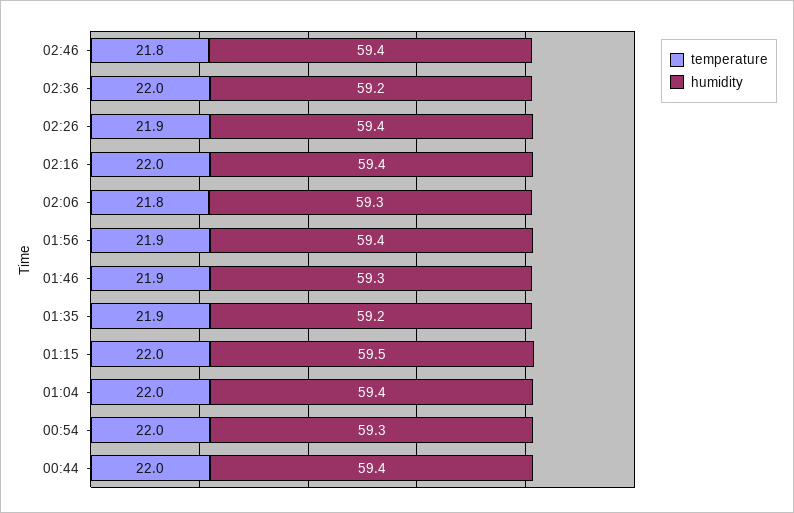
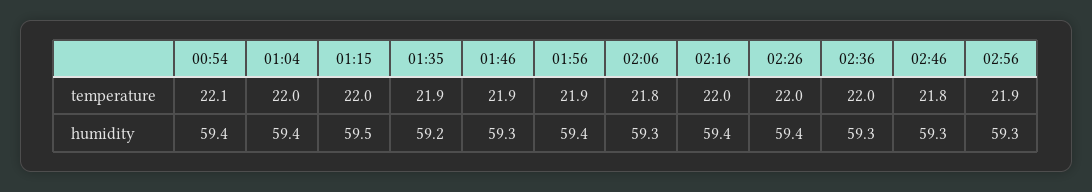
humidity, 02:46: 59.4 -> 59.3
humidity, 02:36: 59.2 -> 59.3
temperature, 02:26: 21.9 -> 22
temperature, 00:54: 22 -> 22.1
humidity, 00:54: 59.3 -> 59.4
temperature, 00:44: 22 -> none
humidity, 00:44: 59.4 -> none
temperature, 02:56: none -> 21.9
humidity, 02:56: none -> 59.3

